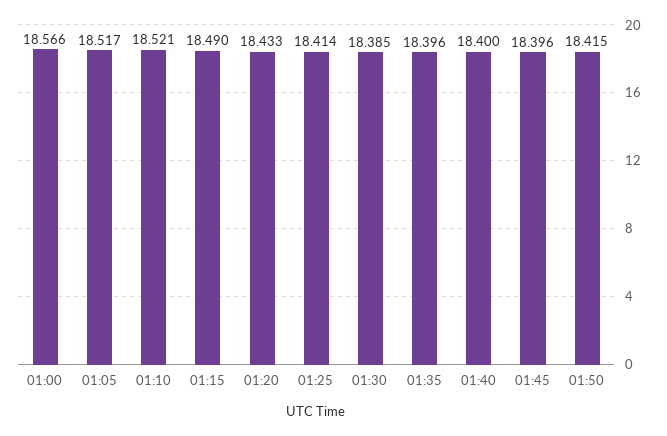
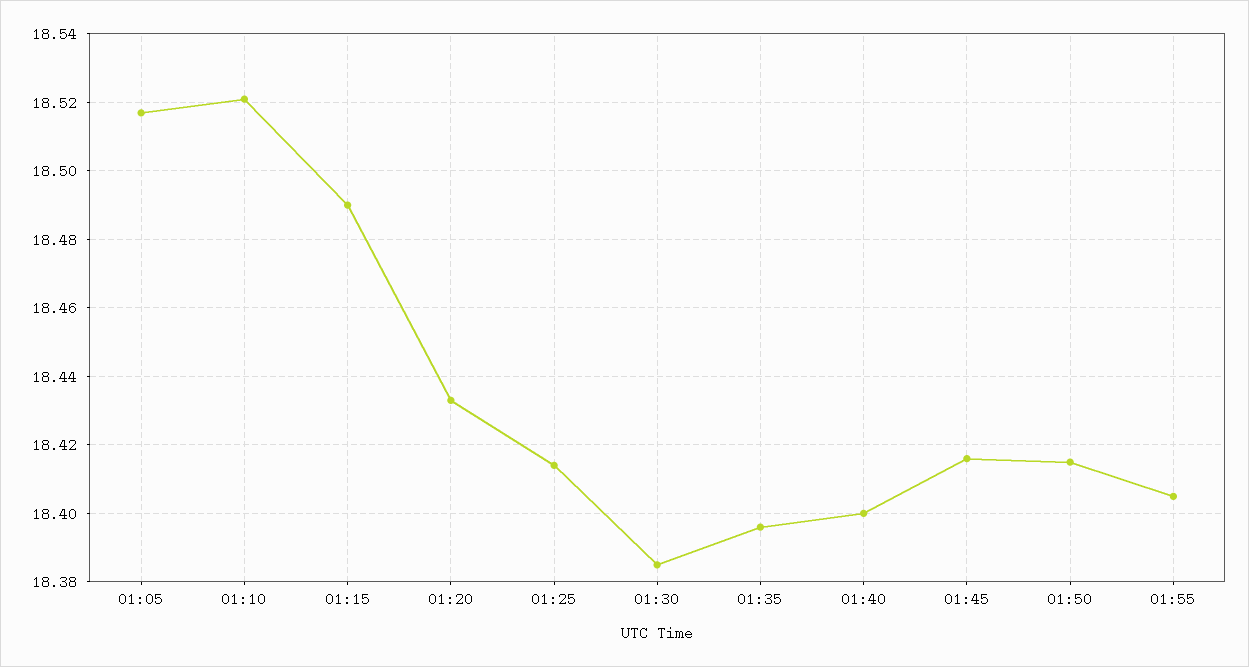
01:00: 18.566 -> none
01:45: 18.396 -> 18.415
01:55: none -> 18.405

